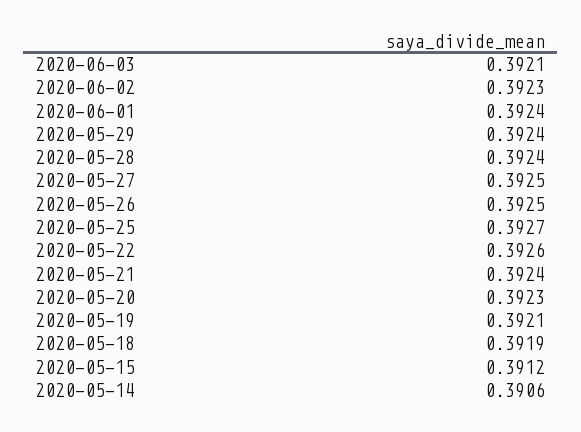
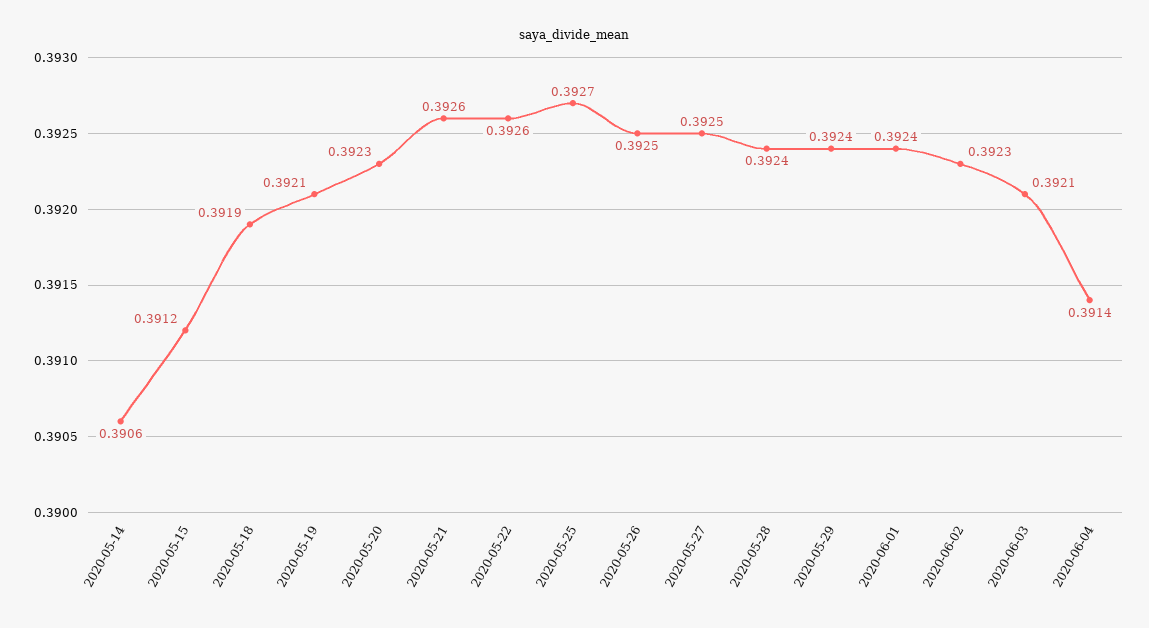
2020-05-21: 0.3924 -> 0.3926
2020-06-04: none -> 0.3914

